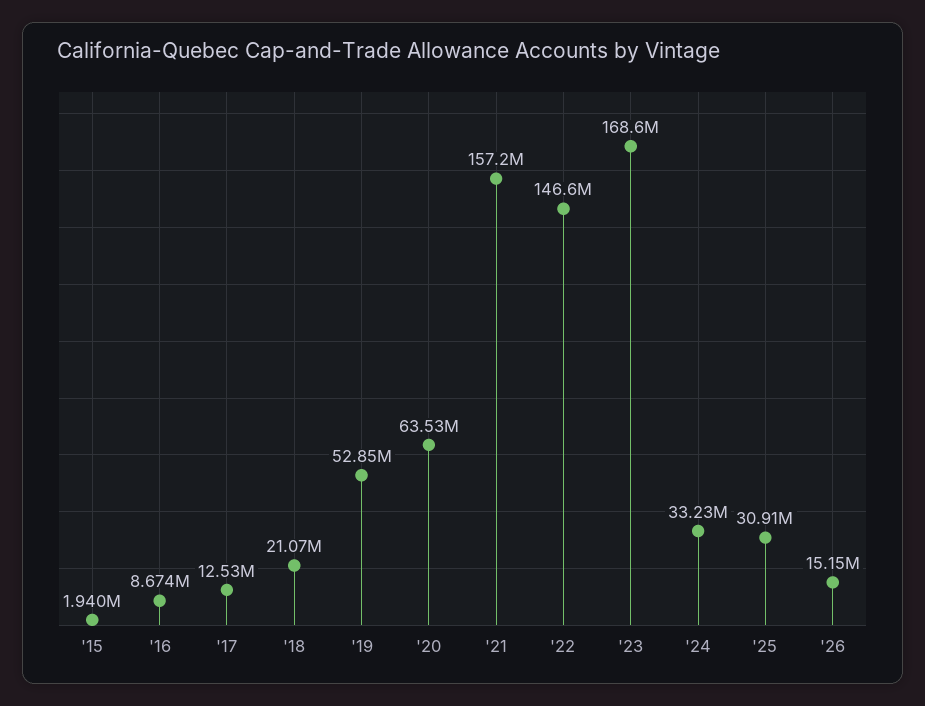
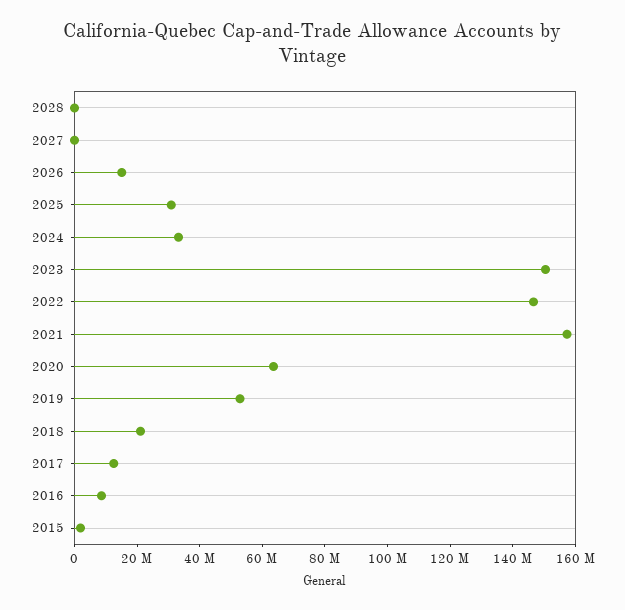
'23: 168600000 -> 150000000
2028: none -> 0
2027: none -> 0

